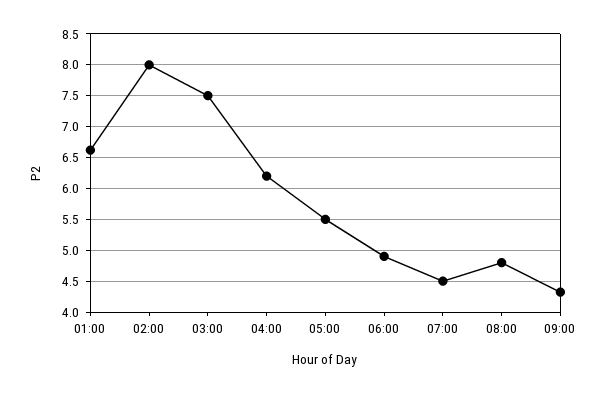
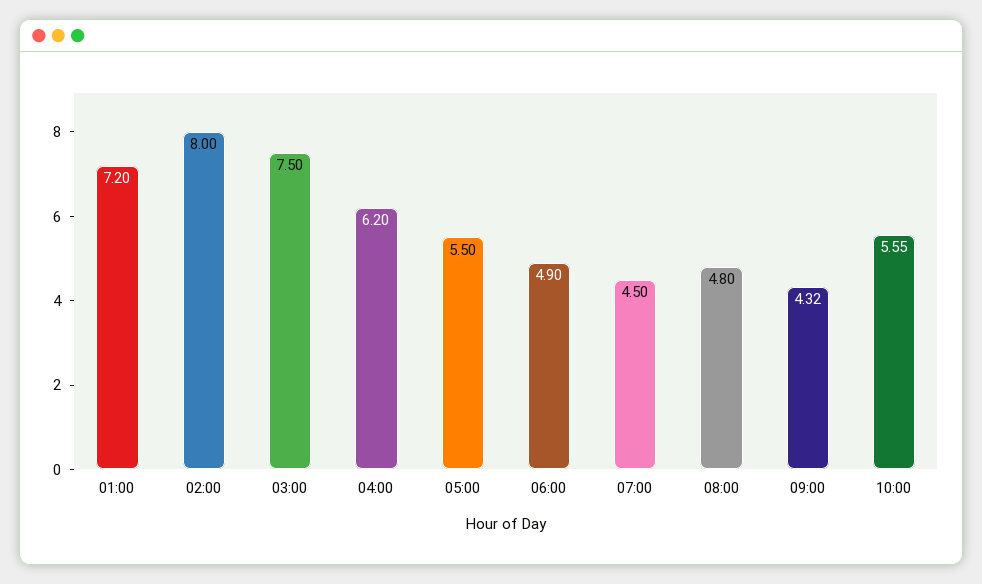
01:00: 6.6 -> 7.2
10:00: none -> 5.55

